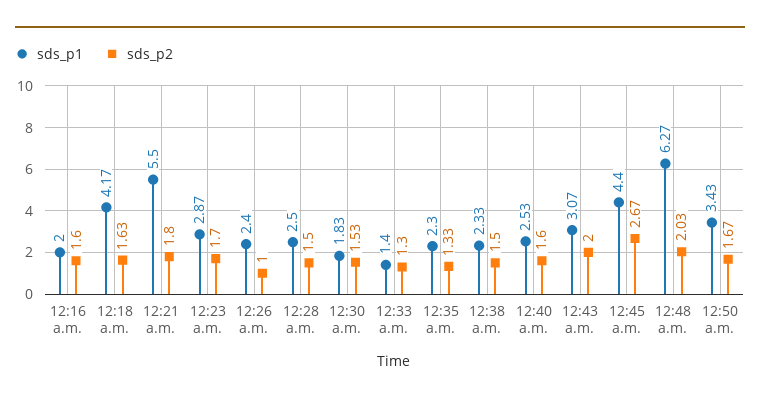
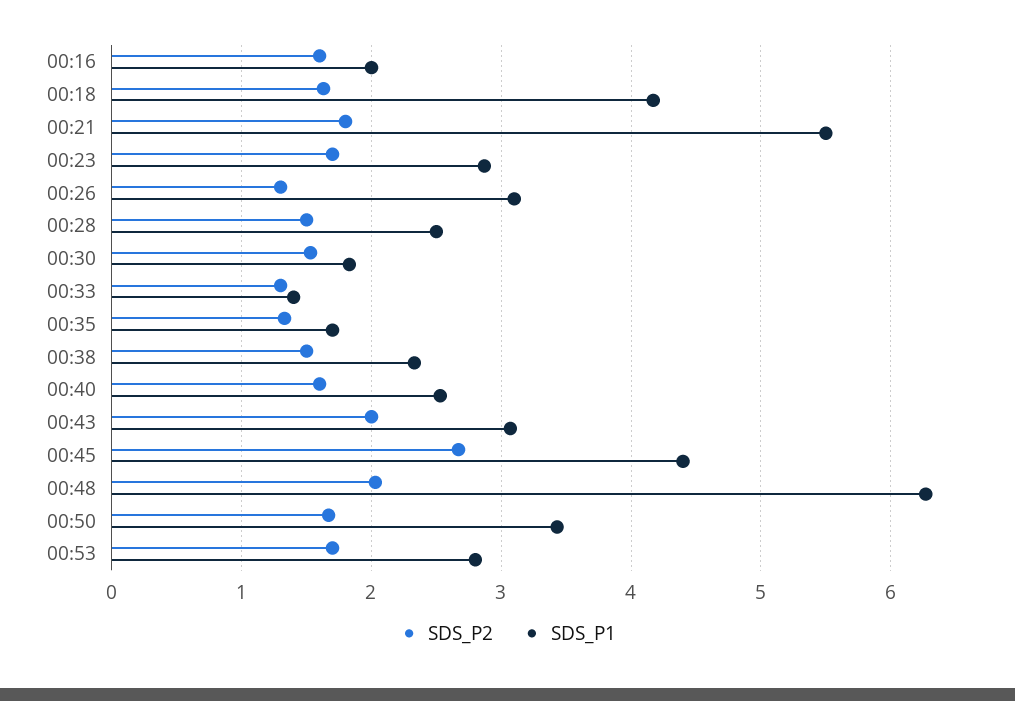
sds_p1, 12:26 a.m.: 2.4 -> 3.1
sds_p2, 12:26 a.m.: 1 -> 1.3
sds_p1, 12:35 a.m.: 2.3 -> 1.7
sds_p2, 00:53: none -> 1.7
sds_p1, 00:53: none -> 2.8

